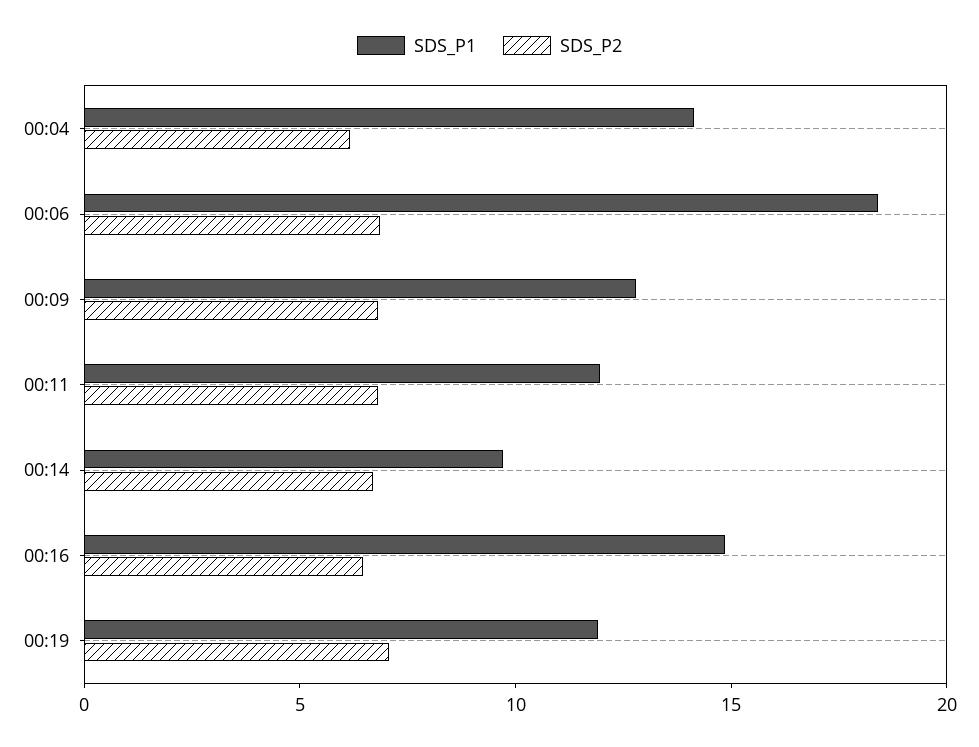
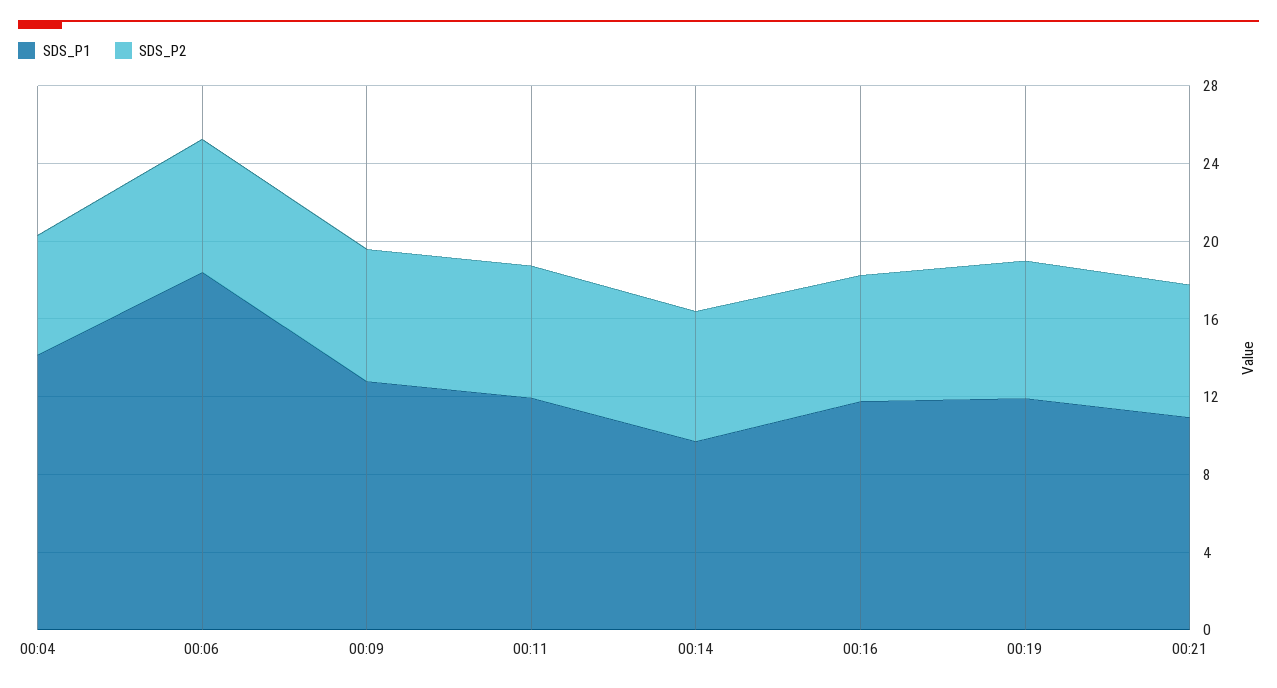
SDS_P1, 00:16: 15 -> 12
SDS_P1, 00:21: none -> 11
SDS_P2, 00:21: none -> 7

